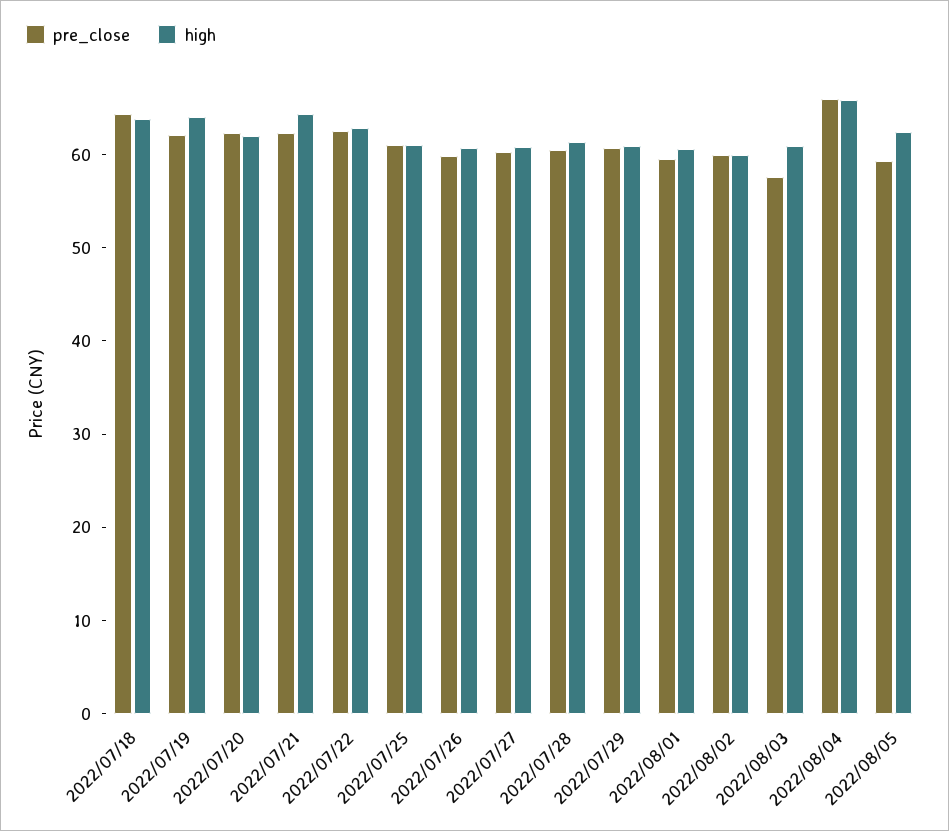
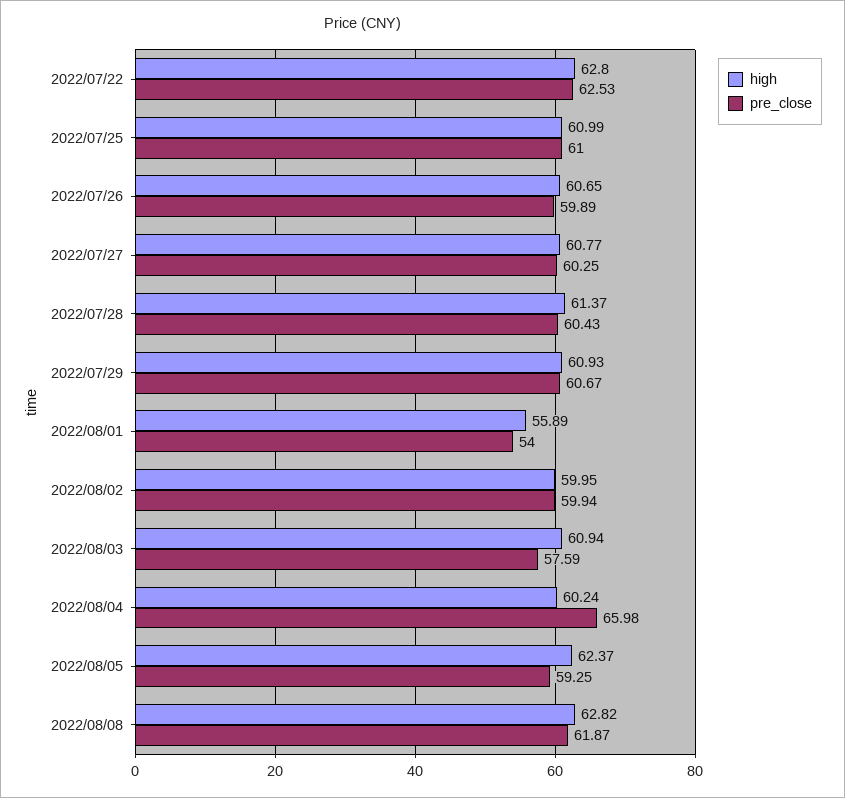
pre_close, 2022/07/18: 64 -> none
high, 2022/07/18: 64 -> none
pre_close, 2022/07/19: 62 -> none
high, 2022/07/19: 64 -> none
pre_close, 2022/07/20: 62 -> none
high, 2022/07/20: 62 -> none
pre_close, 2022/07/21: 62 -> none
high, 2022/07/21: 64 -> none
pre_close, 2022/08/01: 60 -> 54
high, 2022/08/01: 60 -> 55.89
high, 2022/08/04: 66 -> 60.24
high, 2022/08/08: none -> 62.82
pre_close, 2022/08/08: none -> 61.87

